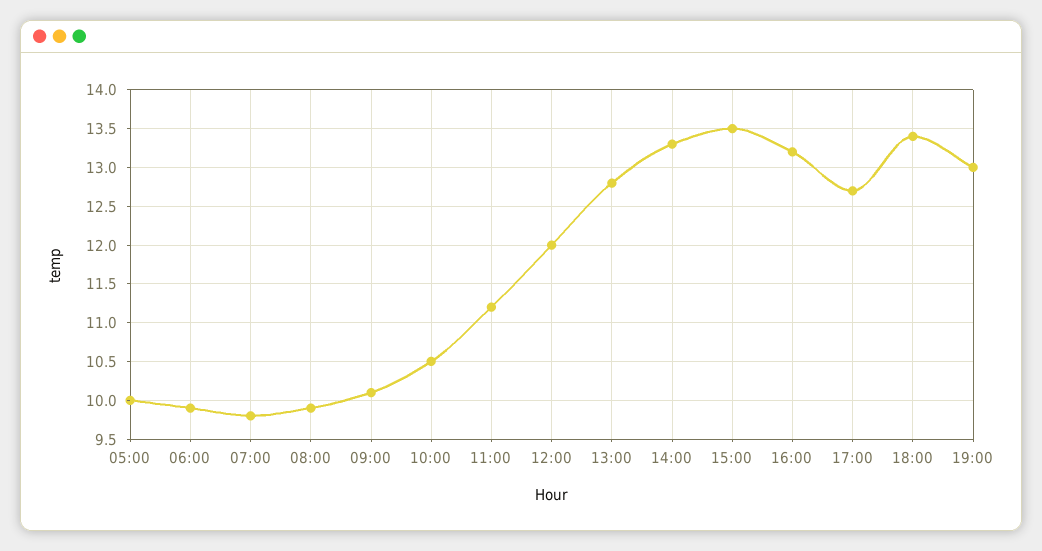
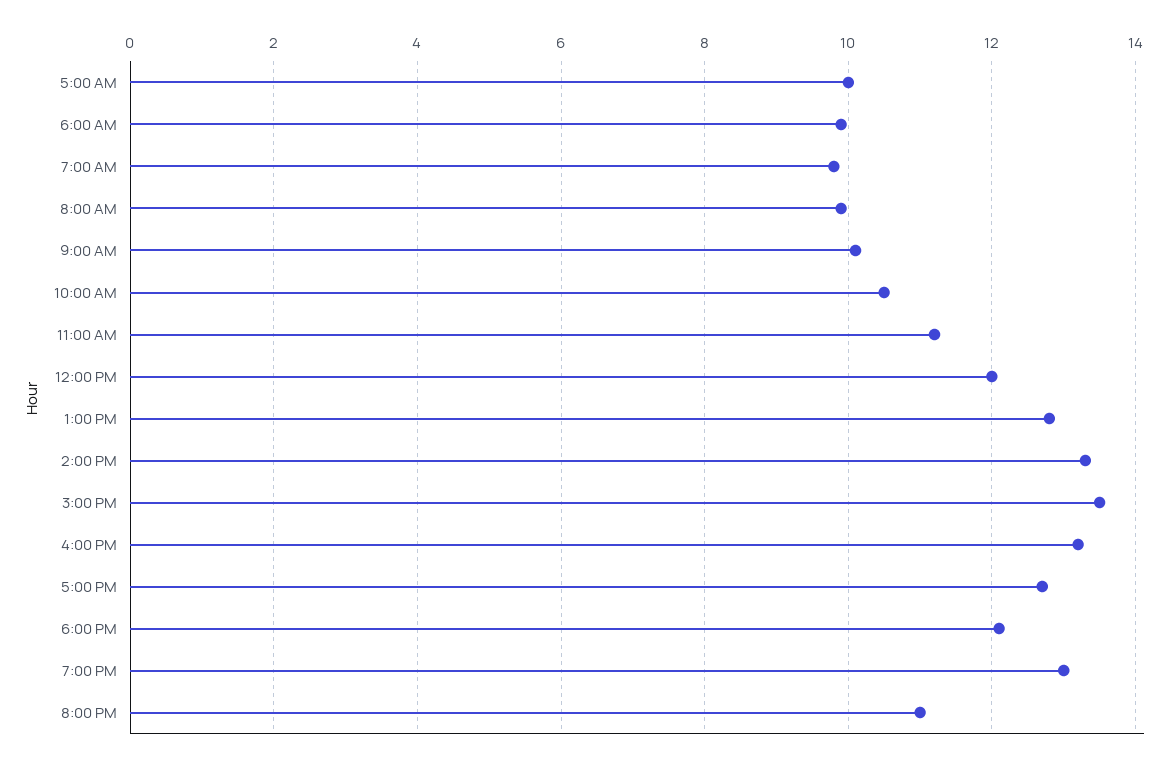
18:00: 13.4 -> 12
8:00 PM: none -> 11

